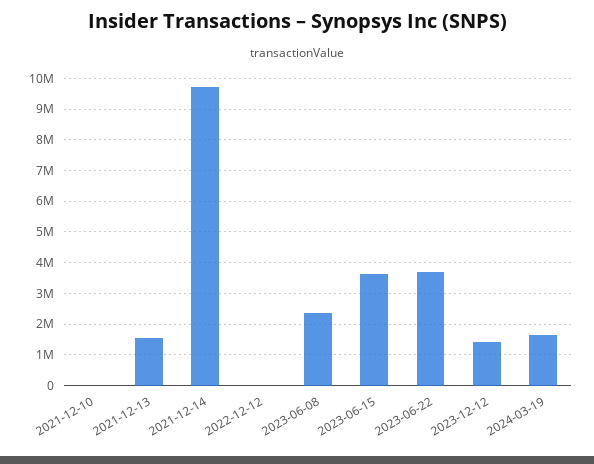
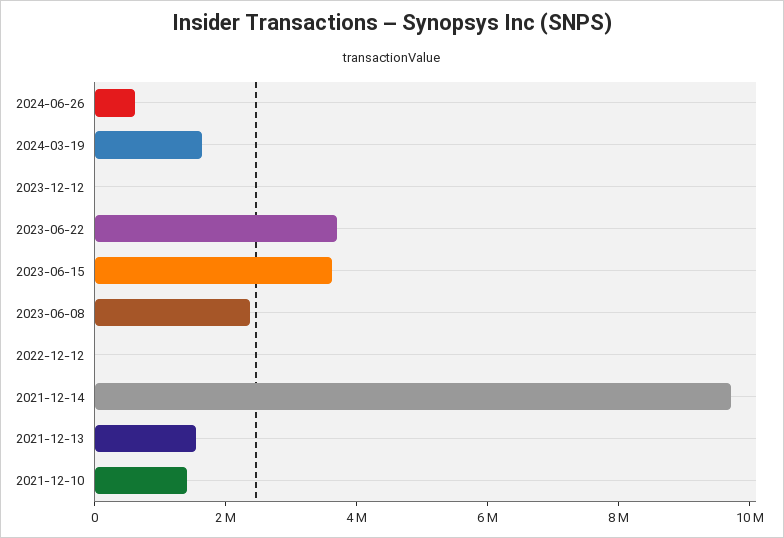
2021-12-10: 0 -> 1500000
2023-12-12: 1400000 -> 0
2024-06-26: none -> 500000

